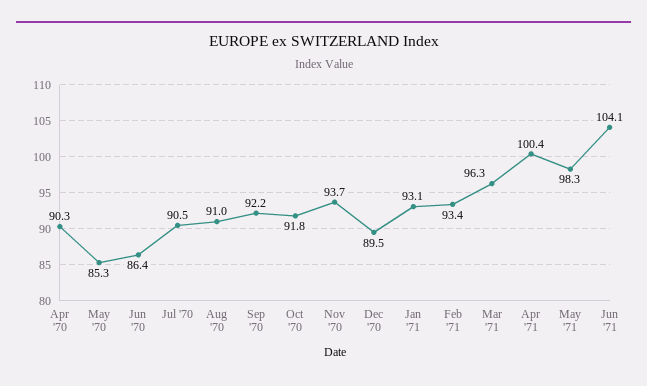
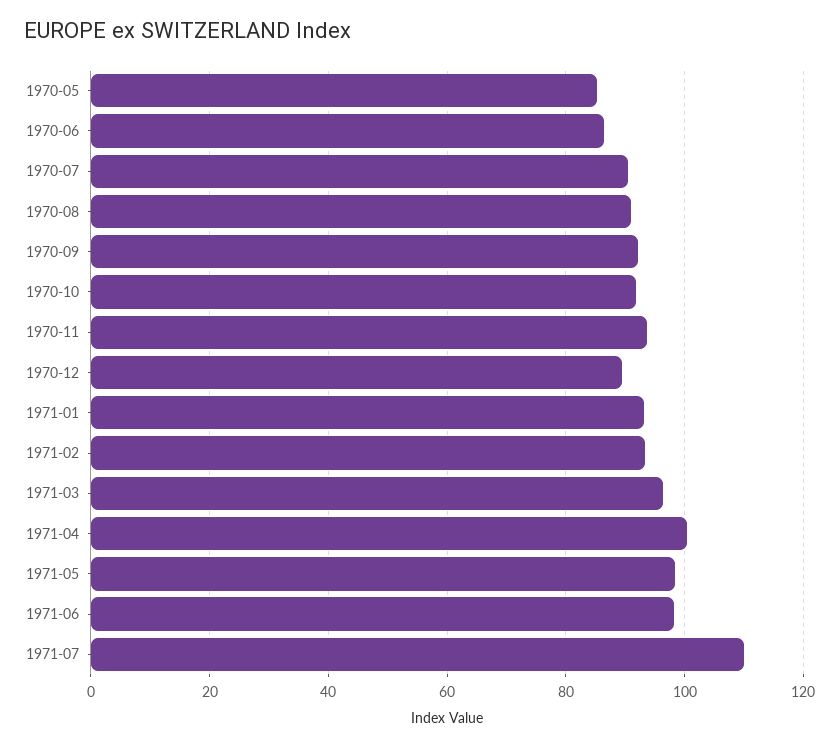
Apr '70: 90.3 -> none
Jun '71: 104.1 -> 98
1971-07: none -> 110

